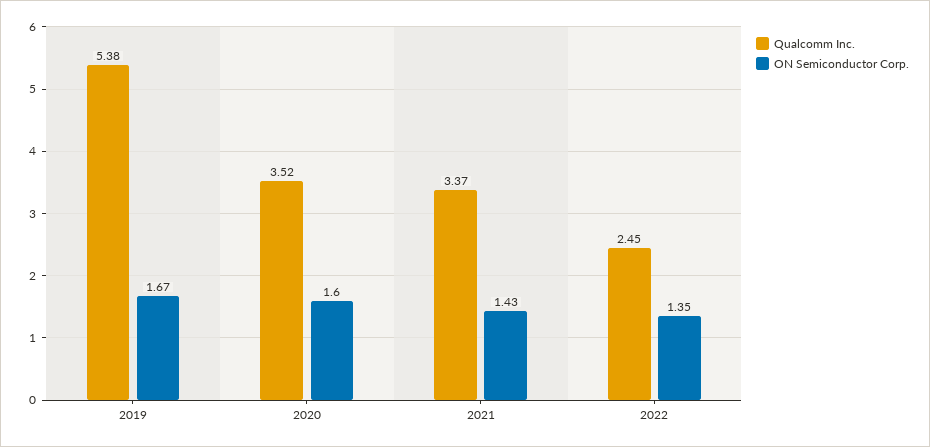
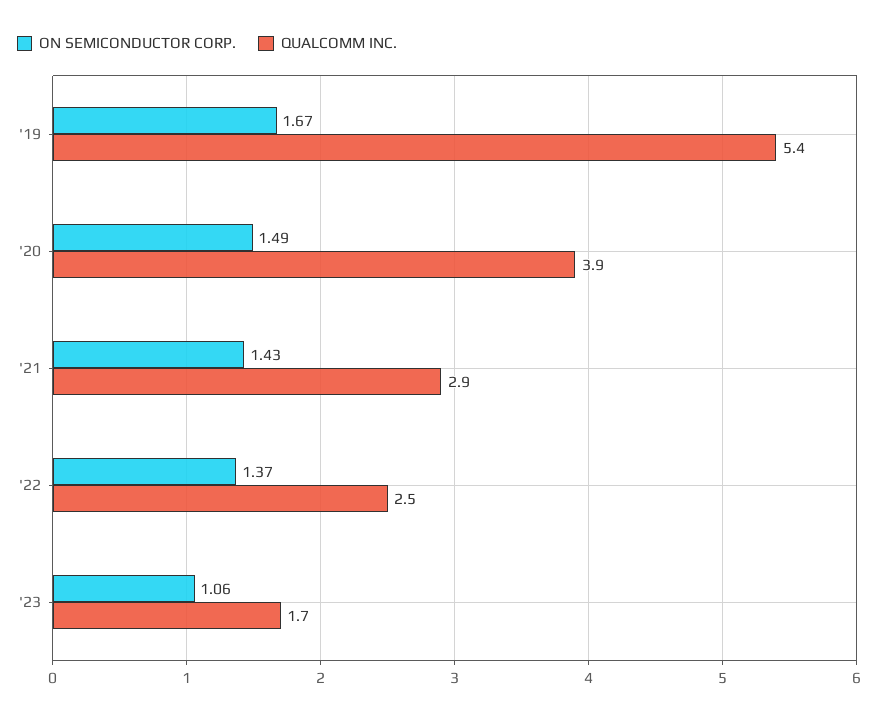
Qualcomm Inc., 2020: 3.52 -> 3.9
ON Semiconductor Corp., 2020: 1.6 -> 1.49
Qualcomm Inc., 2021: 3.37 -> 2.9
ON Semiconductor Corp., 2022: 1.35 -> 1.37
ON Semiconductor Corp., '23: none -> 1.06
Qualcomm Inc., '23: none -> 1.7

